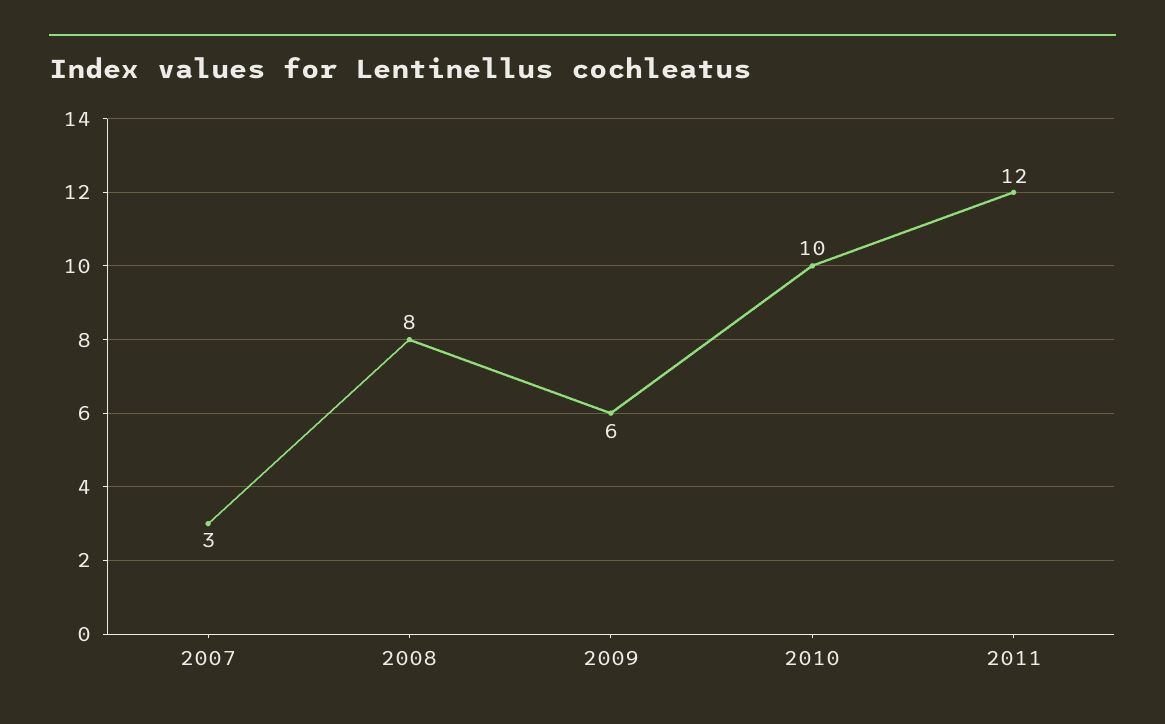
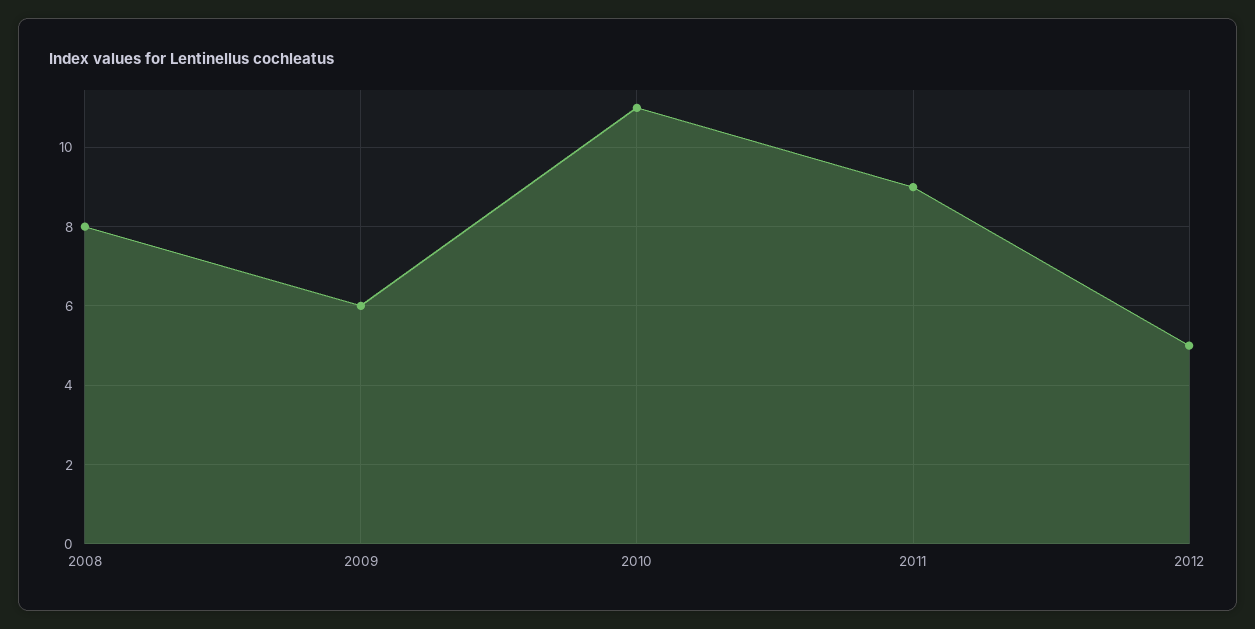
2007: 3 -> none
2010: 10 -> 11
2011: 12 -> 9
2012: none -> 5

